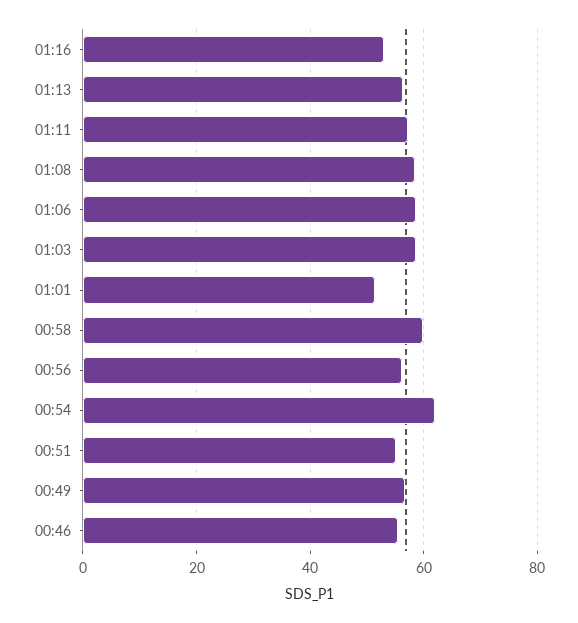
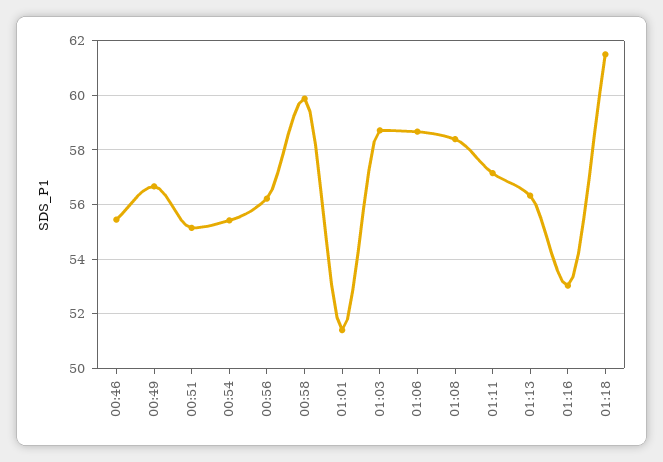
00:54: 62 -> 55.5
01:18: none -> 61.5

